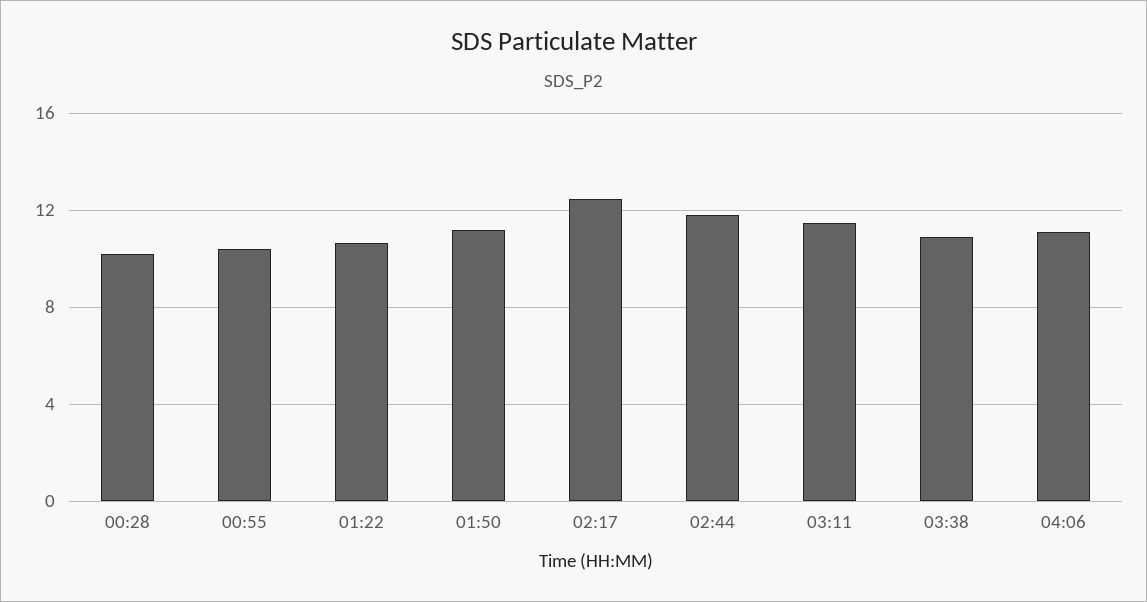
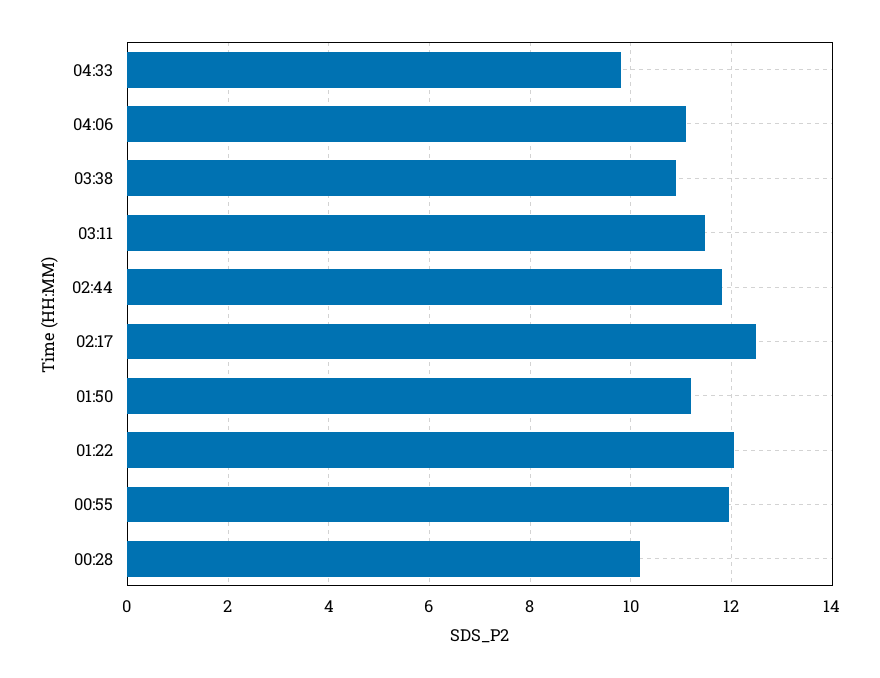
00:55: 10.5 -> 12
01:22: 10.5 -> 12
04:33: none -> 9.8

